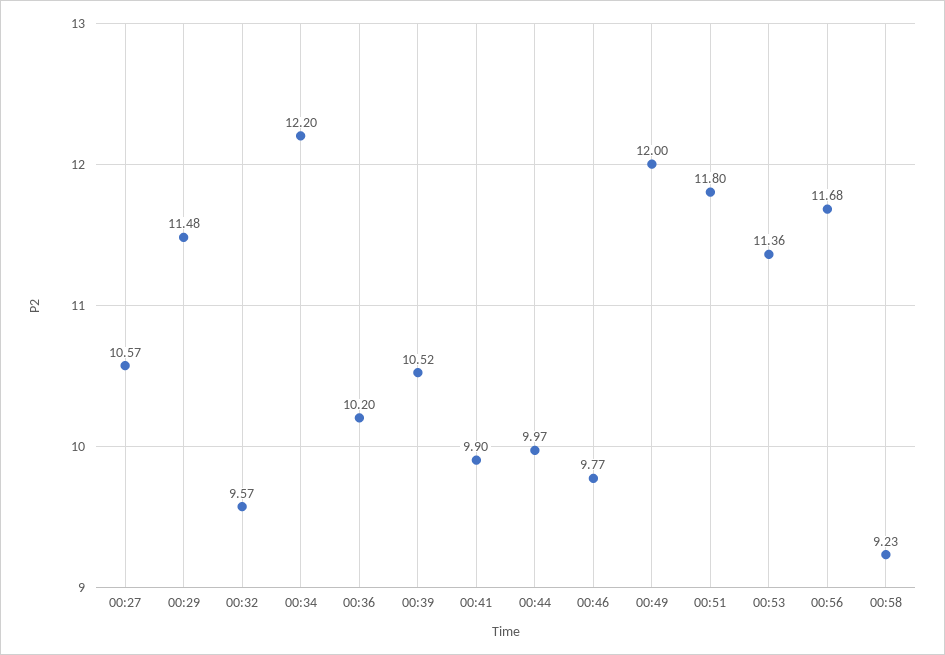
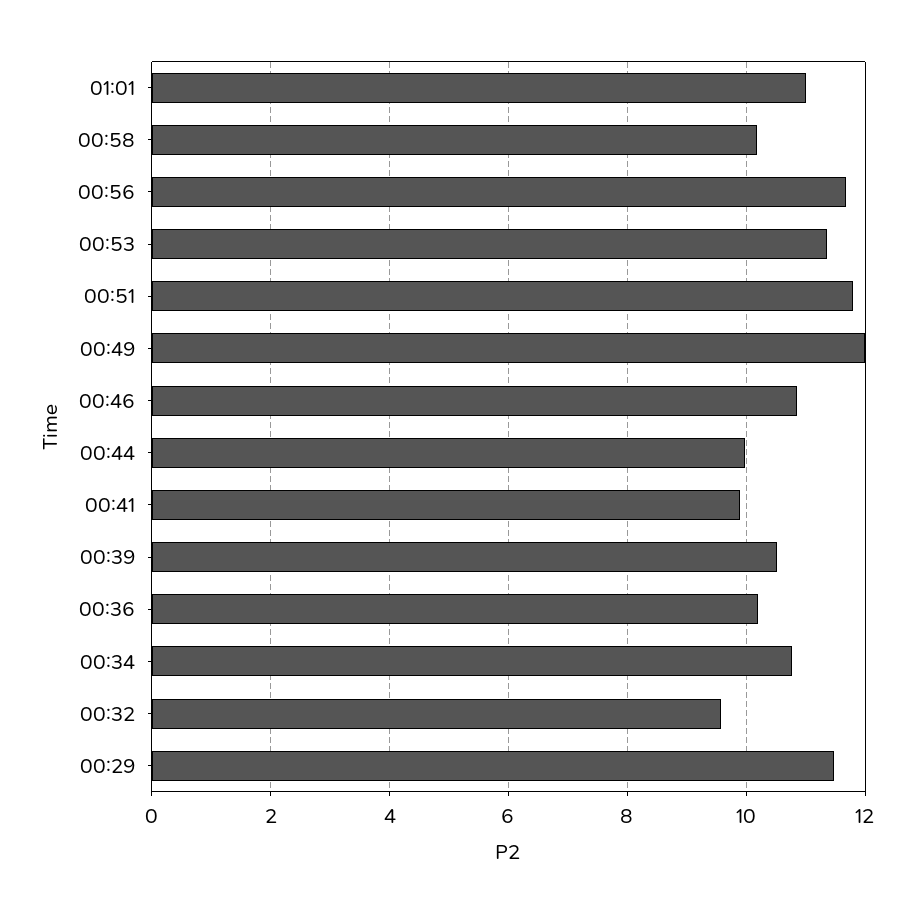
00:27: 10.57 -> none
00:34: 12.2 -> 10.8
00:46: 9.77 -> 10.8
00:58: 9.23 -> 10.2
01:01: none -> 11

